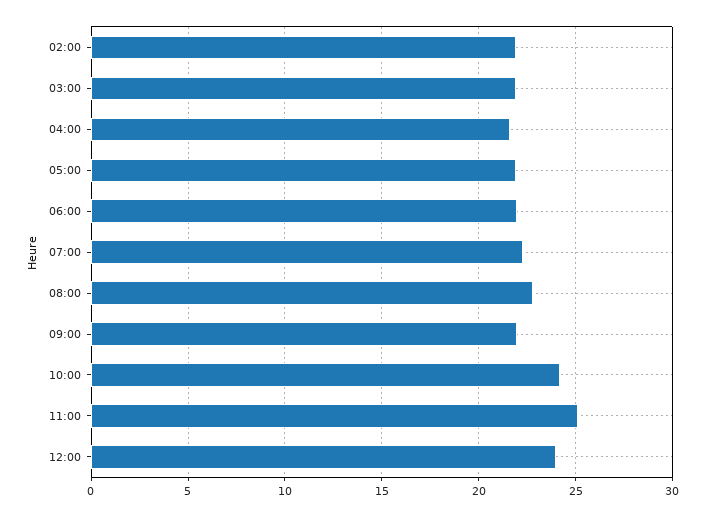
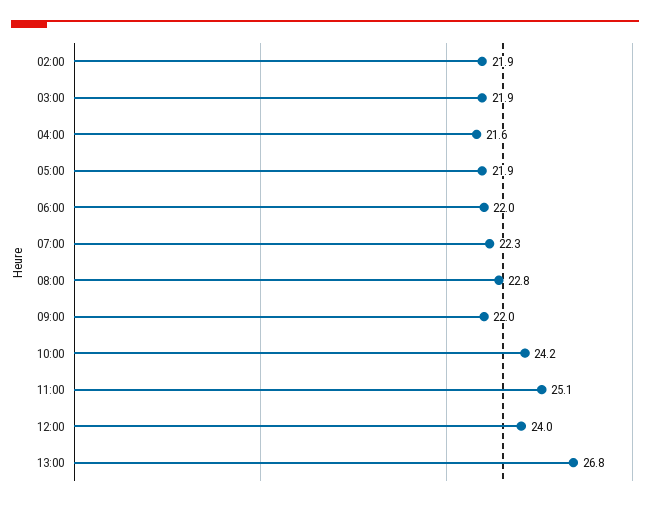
13:00: none -> 26.8

